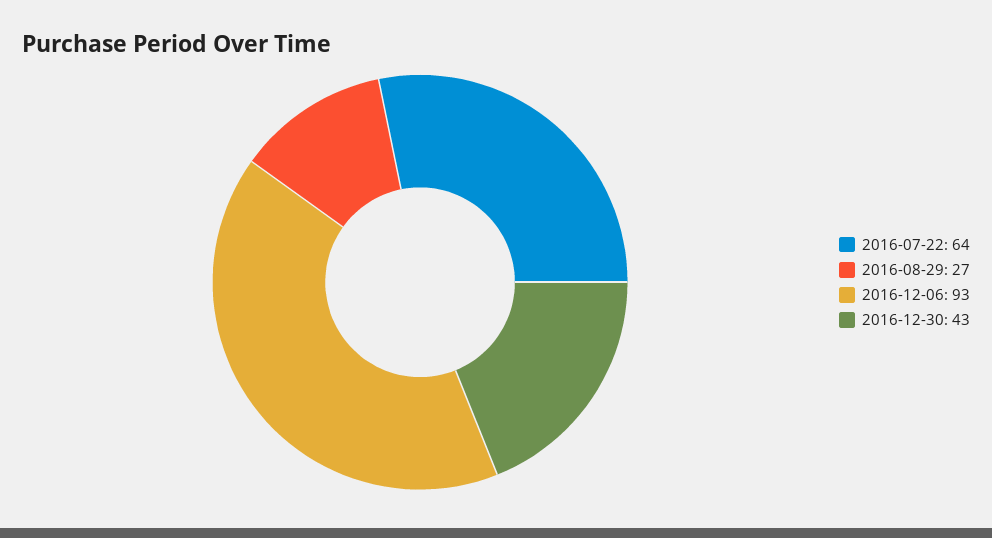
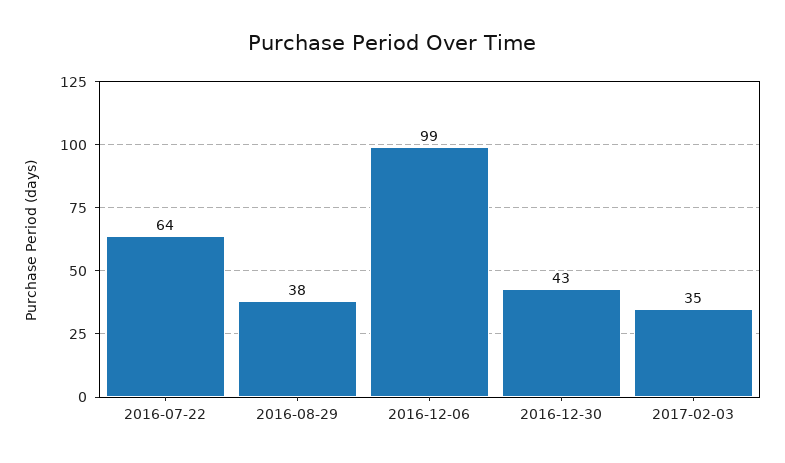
2016-08-29: 27 -> 38
2016-12-06: 93 -> 99
2017-02-03: none -> 35

